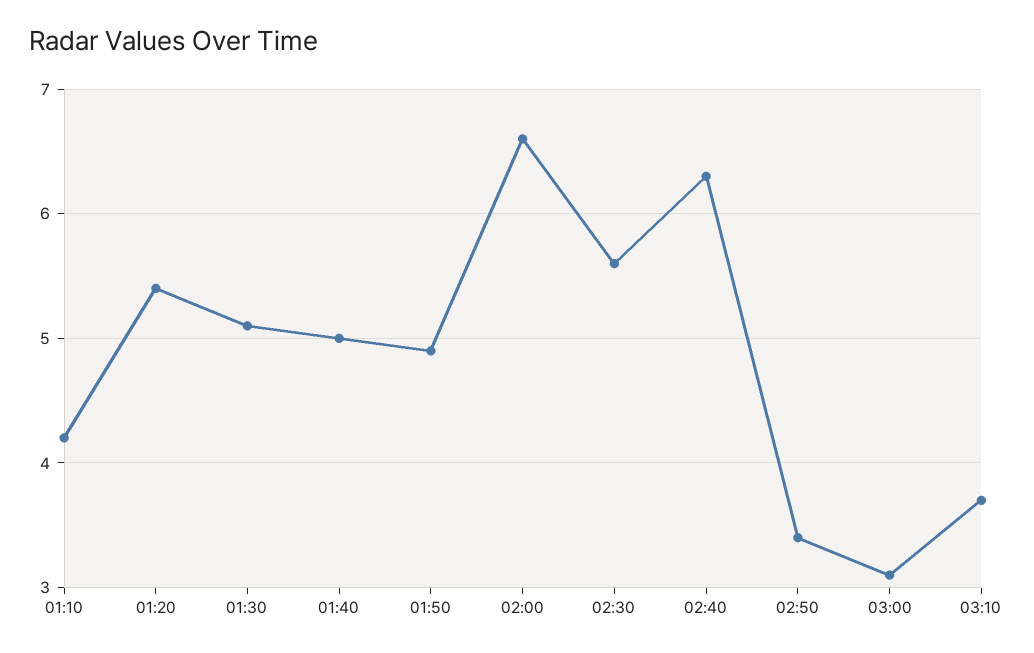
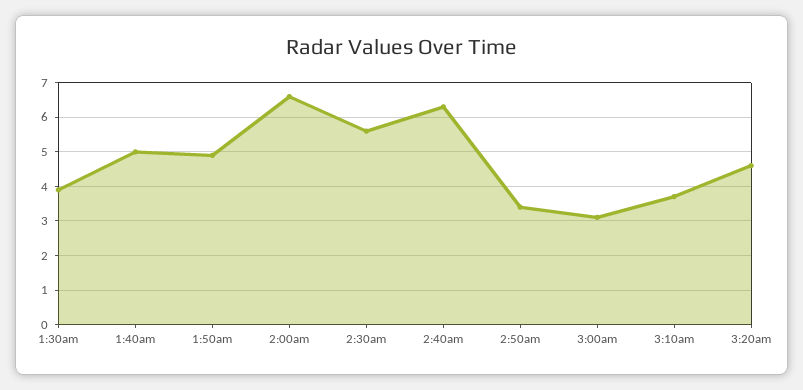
01:10: 4.2 -> none
01:20: 5.4 -> none
01:30: 5.1 -> 4
3:20am: none -> 4.5

